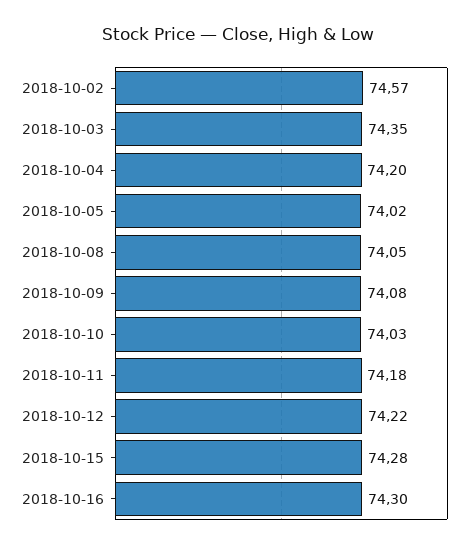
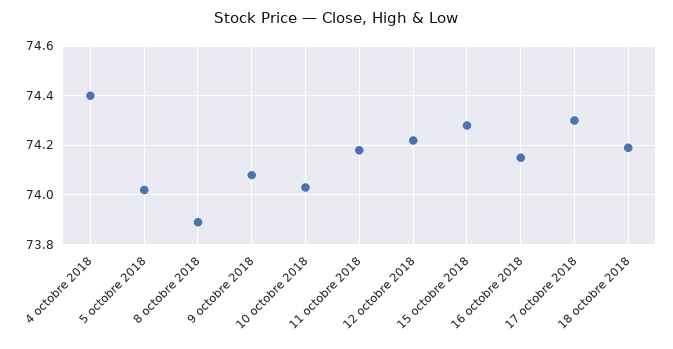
2018-10-02: 74.57 -> none
2018-10-03: 74.35 -> none
2018-10-04: 74.2 -> 74.4
2018-10-08: 74.05 -> 73.9
2018-10-16: 74.3 -> 74.15
17 octobre 2018: none -> 74.3
18 octobre 2018: none -> 74.2

